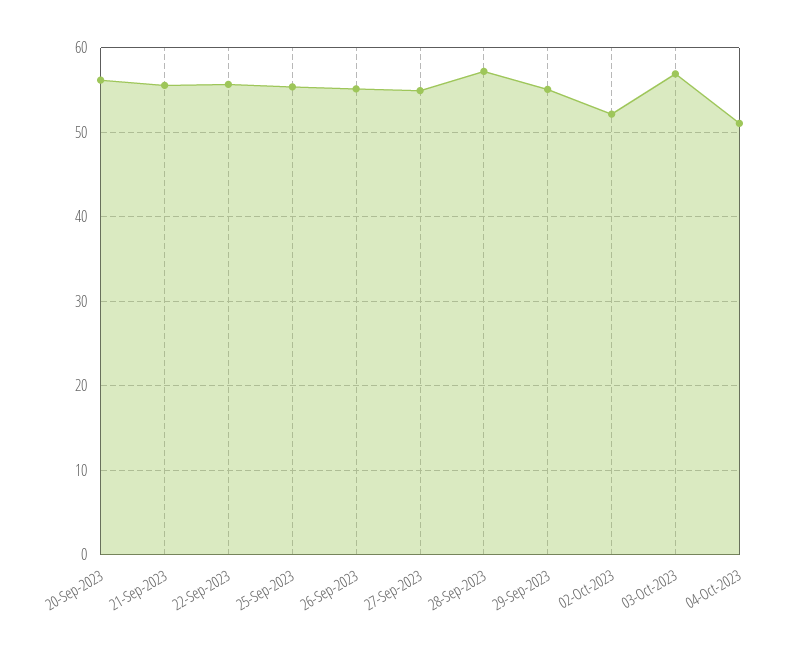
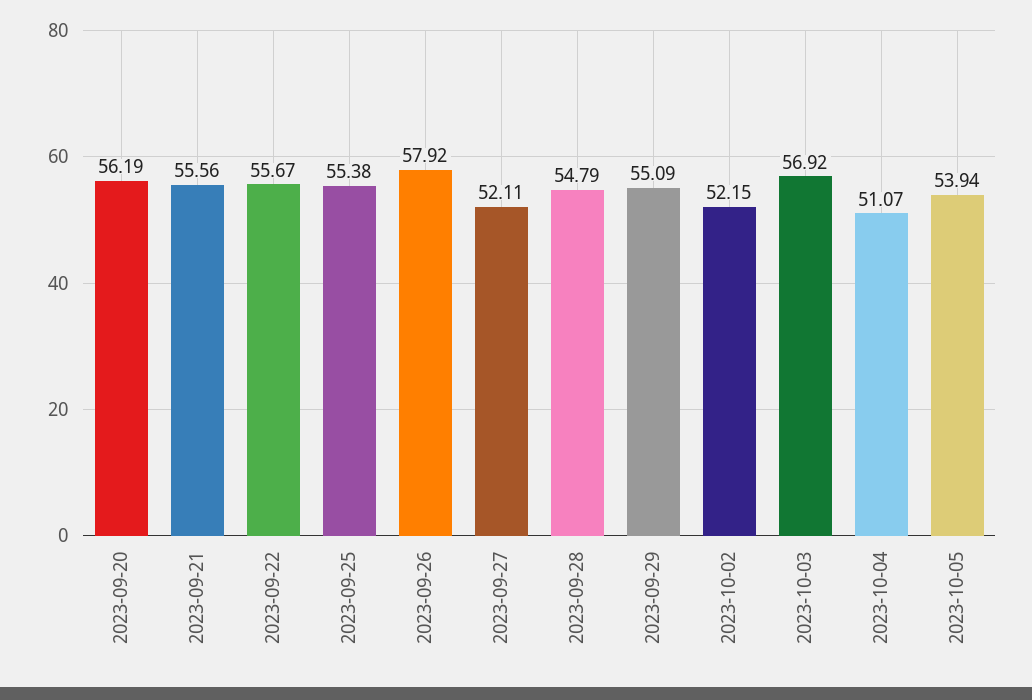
26-Sep-2023: 55 -> 57.92
27-Sep-2023: 55 -> 52.11
28-Sep-2023: 57 -> 54.79
2023-10-05: none -> 53.94

